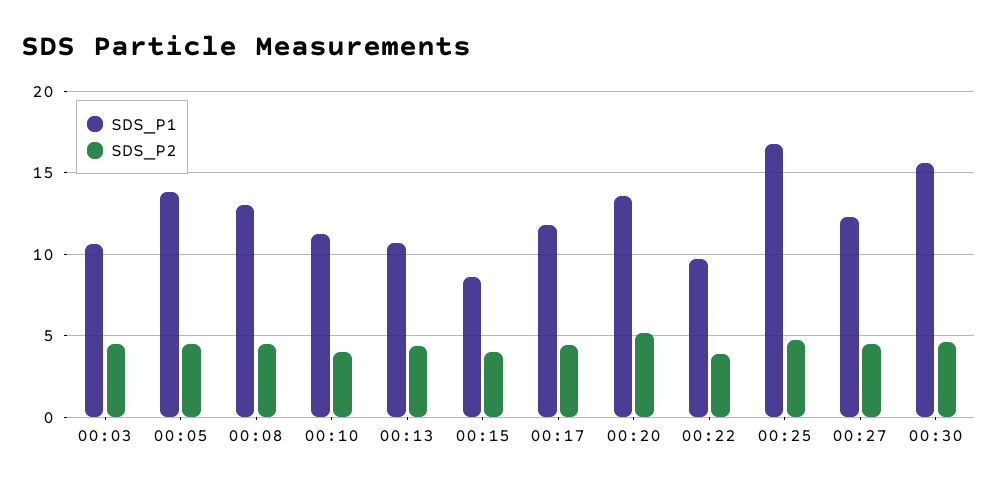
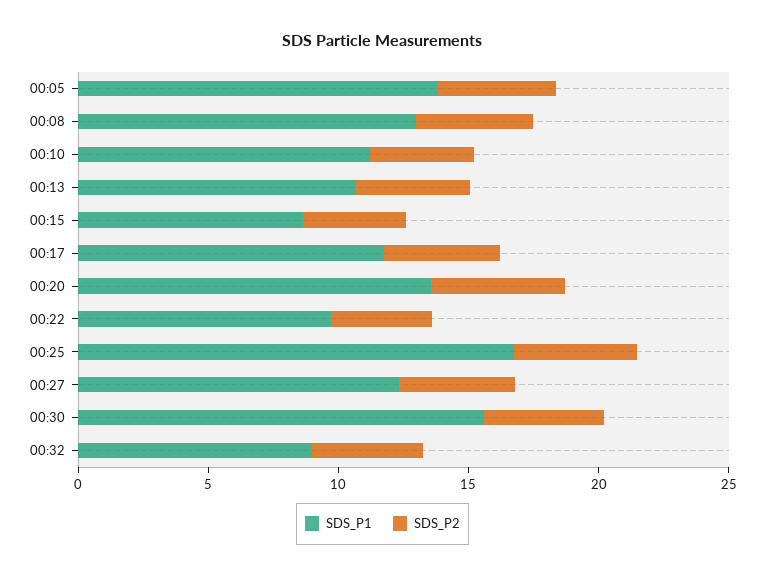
SDS_P1, 00:03: 10.5 -> none
SDS_P2, 00:03: 4.5 -> none
SDS_P1, 00:32: none -> 9
SDS_P2, 00:32: none -> 4

